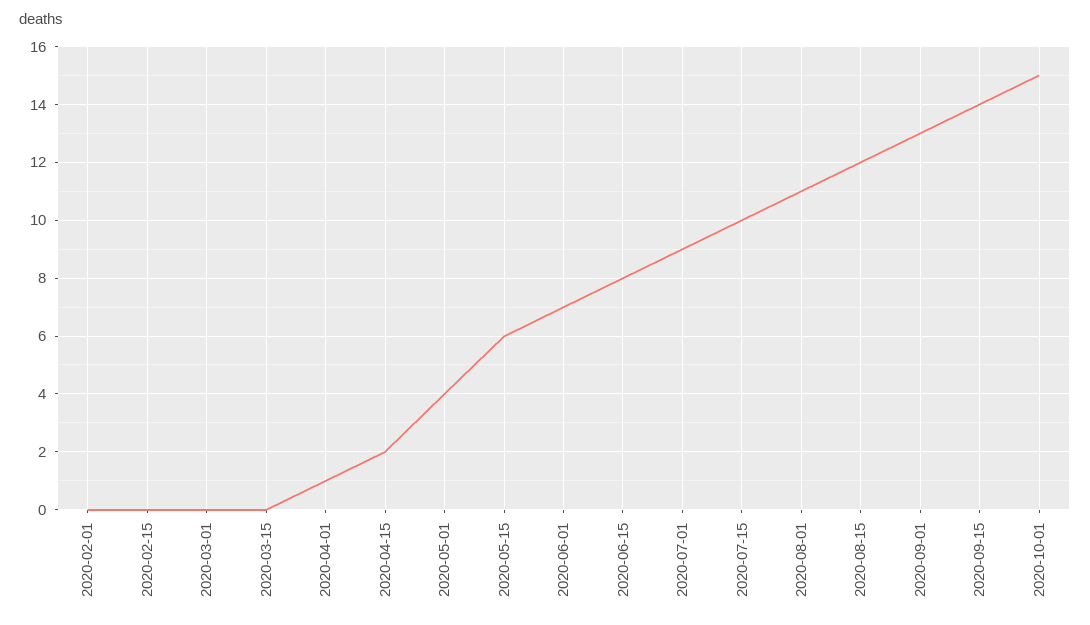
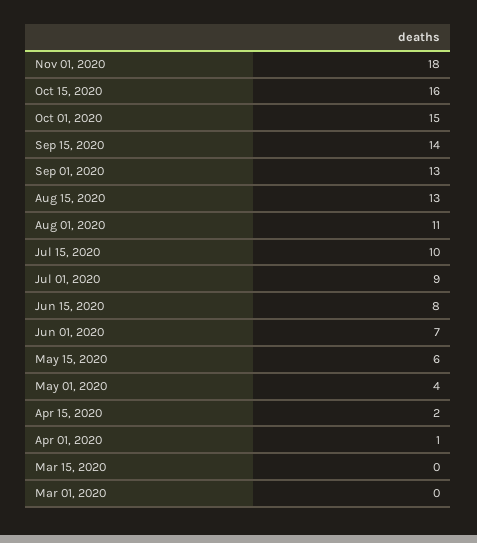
2020-02-01: 0 -> none
2020-02-15: 0 -> none
2020-08-15: 12 -> 13
Nov 01, 2020: none -> 18
Oct 15, 2020: none -> 16

